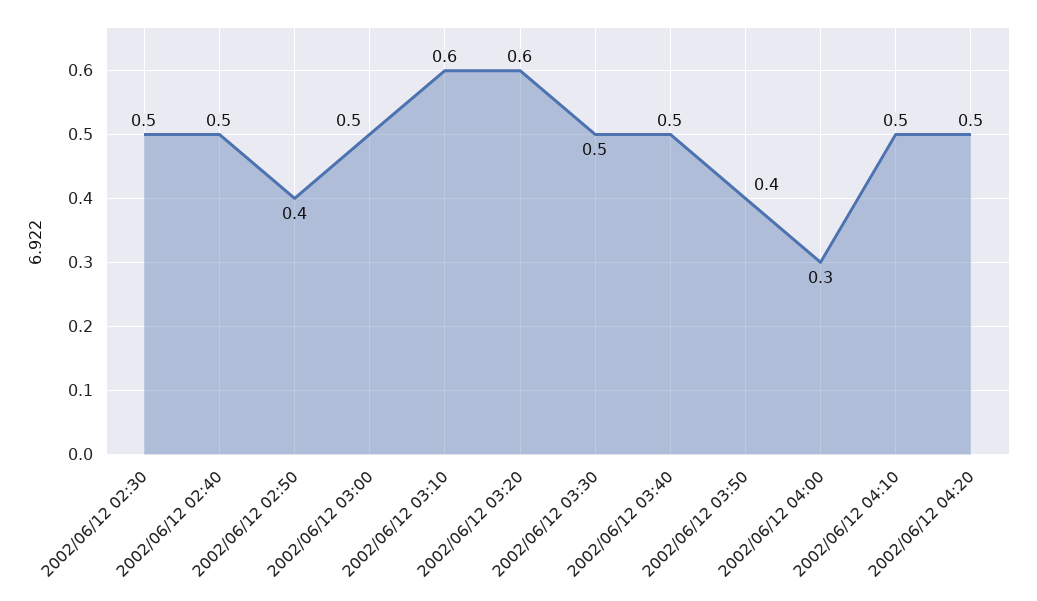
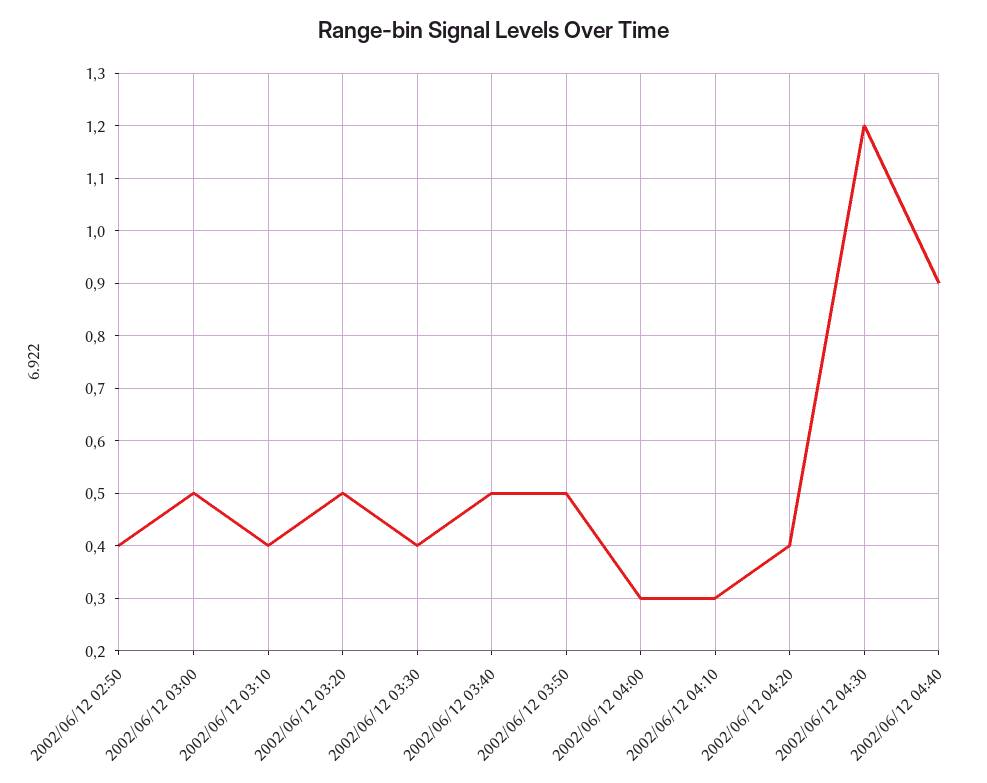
2002/06/12 02:30: 0.5 -> none
2002/06/12 02:40: 0.5 -> none
2002/06/12 03:10: 0.6 -> 0.4
2002/06/12 03:20: 0.6 -> 0.5
2002/06/12 03:30: 0.5 -> 0.4
2002/06/12 03:50: 0.4 -> 0.5
2002/06/12 04:10: 0.5 -> 0.3
2002/06/12 04:20: 0.5 -> 0.4
2002/06/12 04:30: none -> 1.2
2002/06/12 04:40: none -> 0.9

